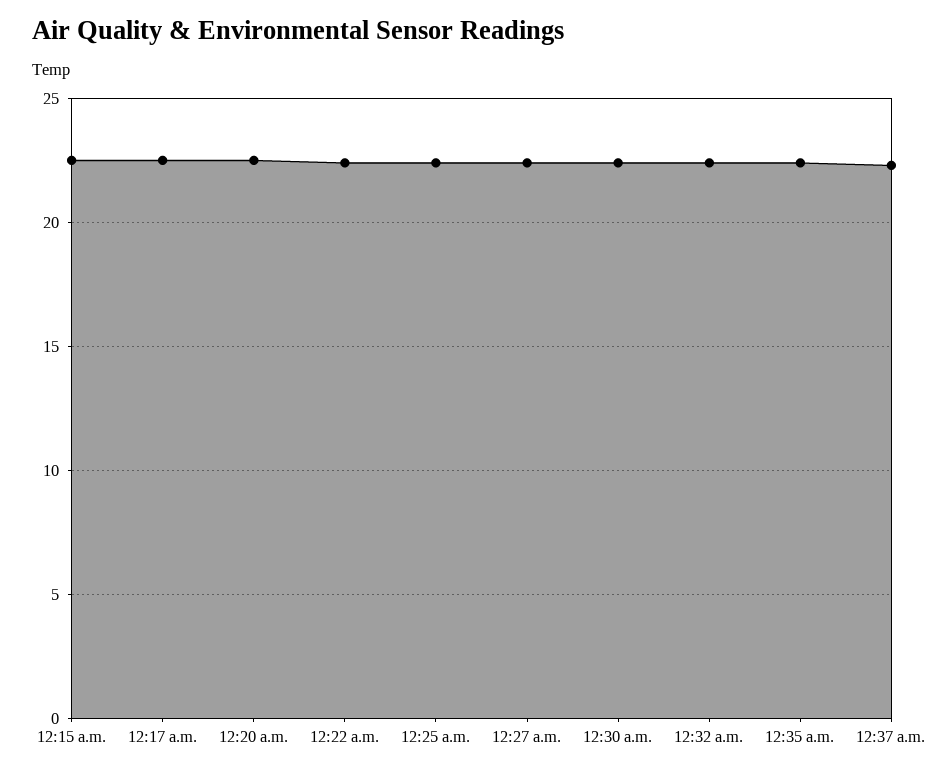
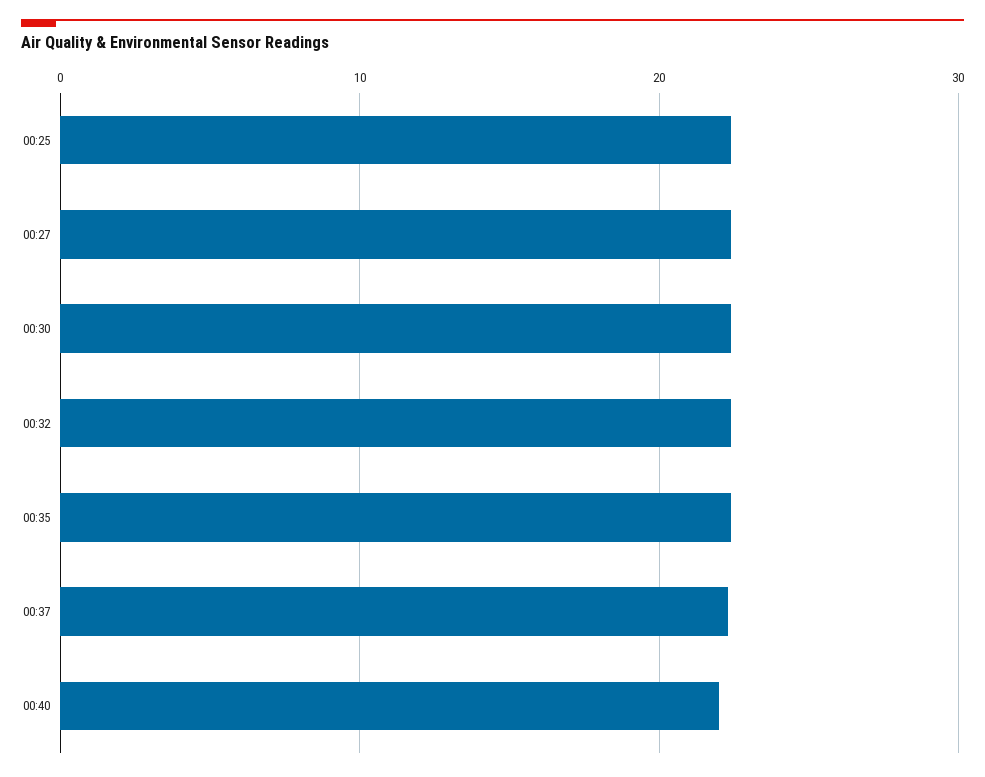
12:15 a.m.: 22.5 -> none
12:17 a.m.: 22.5 -> none
12:20 a.m.: 22.5 -> none
12:22 a.m.: 22.5 -> none
00:40: none -> 22

